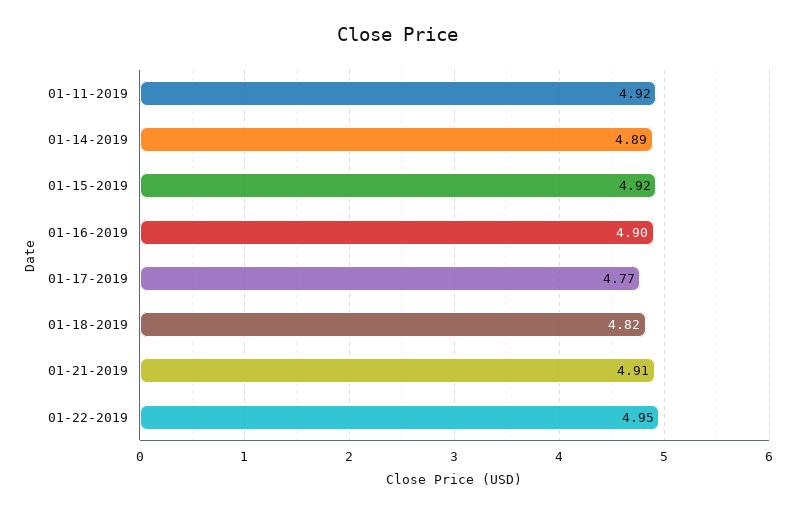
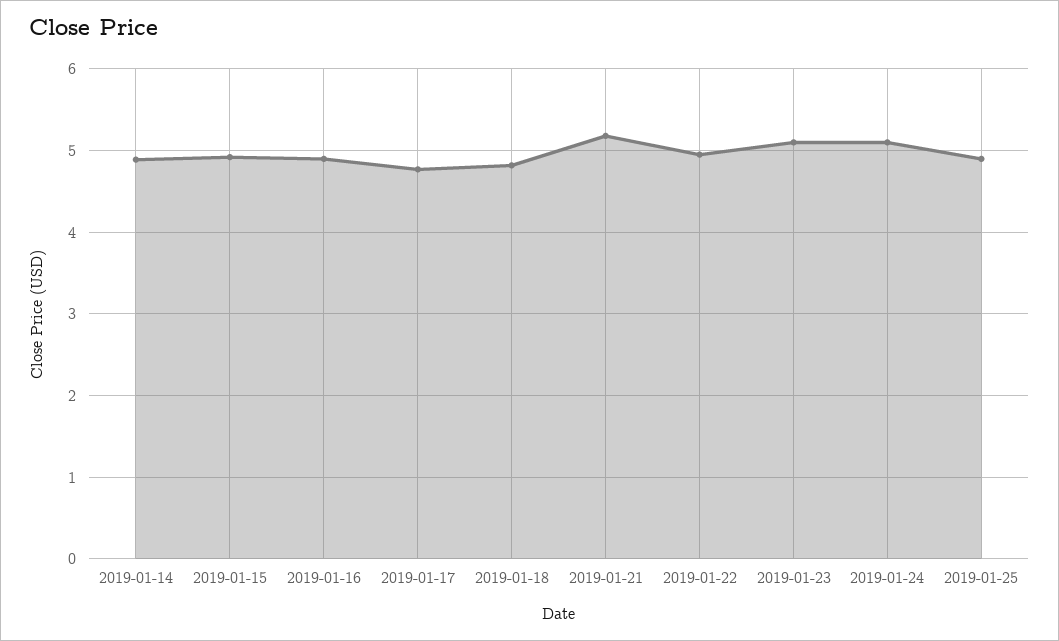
01-11-2019: 4.92 -> none
01-21-2019: 4.91 -> 5.2
2019-01-23: none -> 5.1
2019-01-24: none -> 5.1
2019-01-25: none -> 4.9

